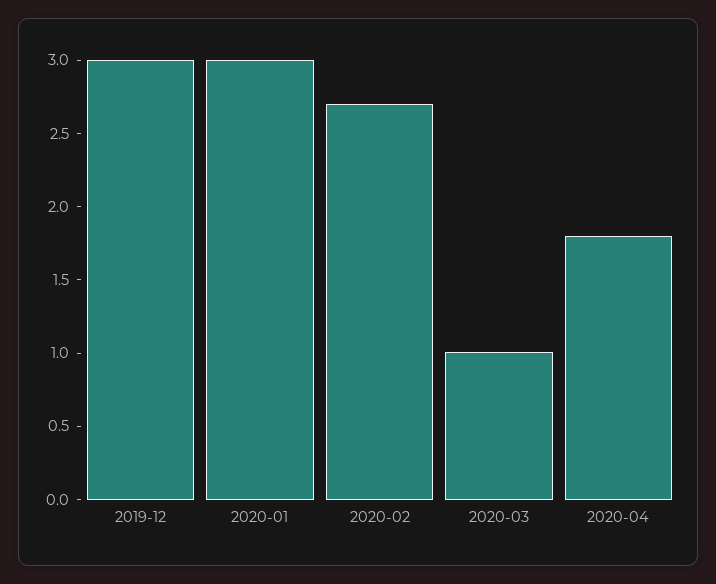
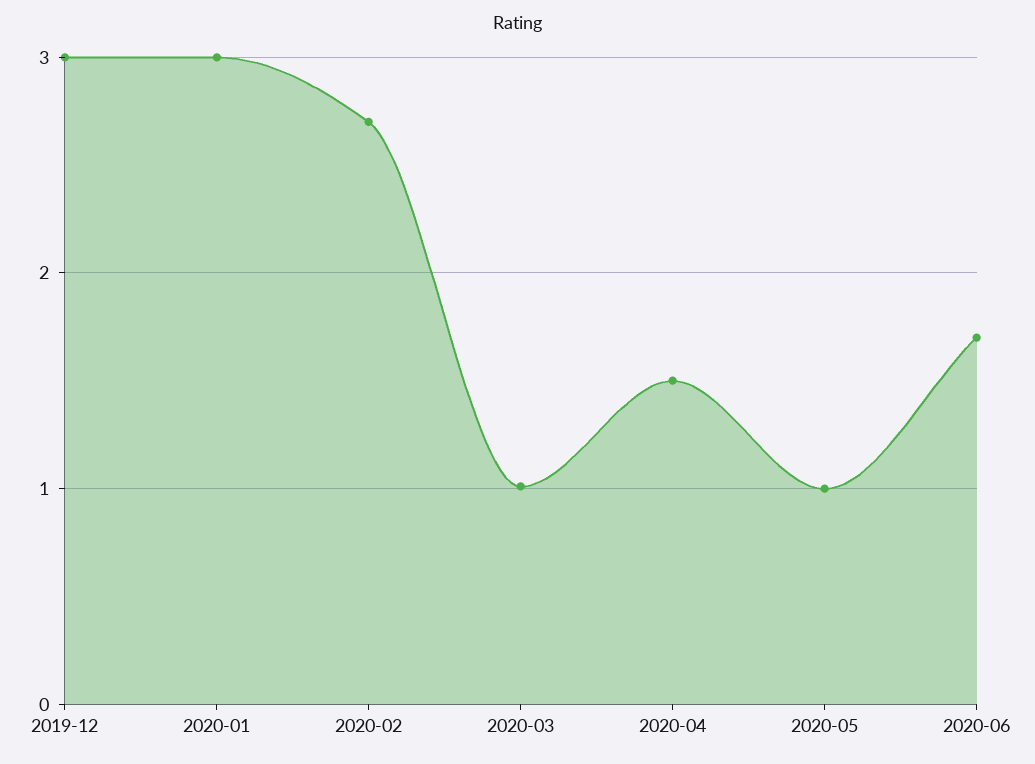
2020-04: 1.8 -> 1.5
2020-05: none -> 1
2020-06: none -> 1.7

